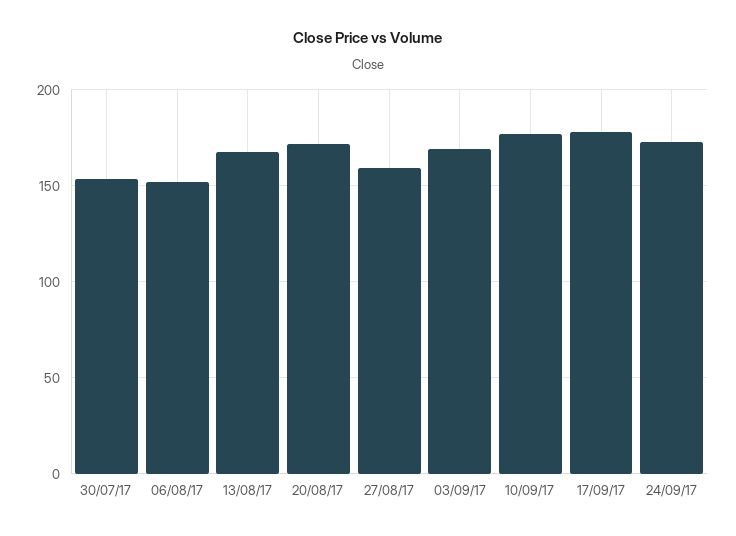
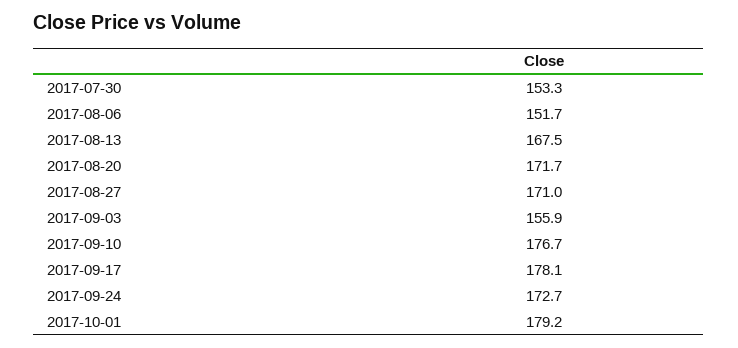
27/08/17: 160 -> 171
03/09/17: 170 -> 155.9
2017-10-01: none -> 179.2

